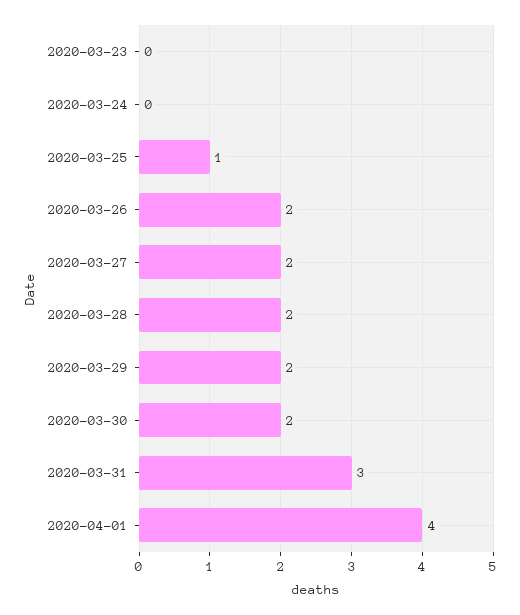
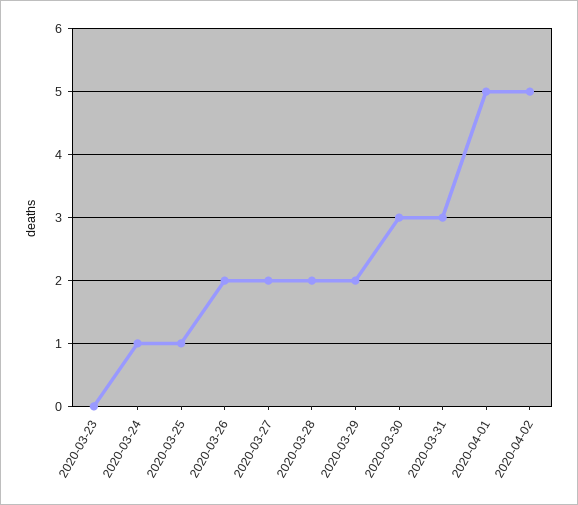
2020-03-24: 0 -> 1
2020-03-30: 2 -> 3
2020-04-01: 4 -> 5
2020-04-02: none -> 5

